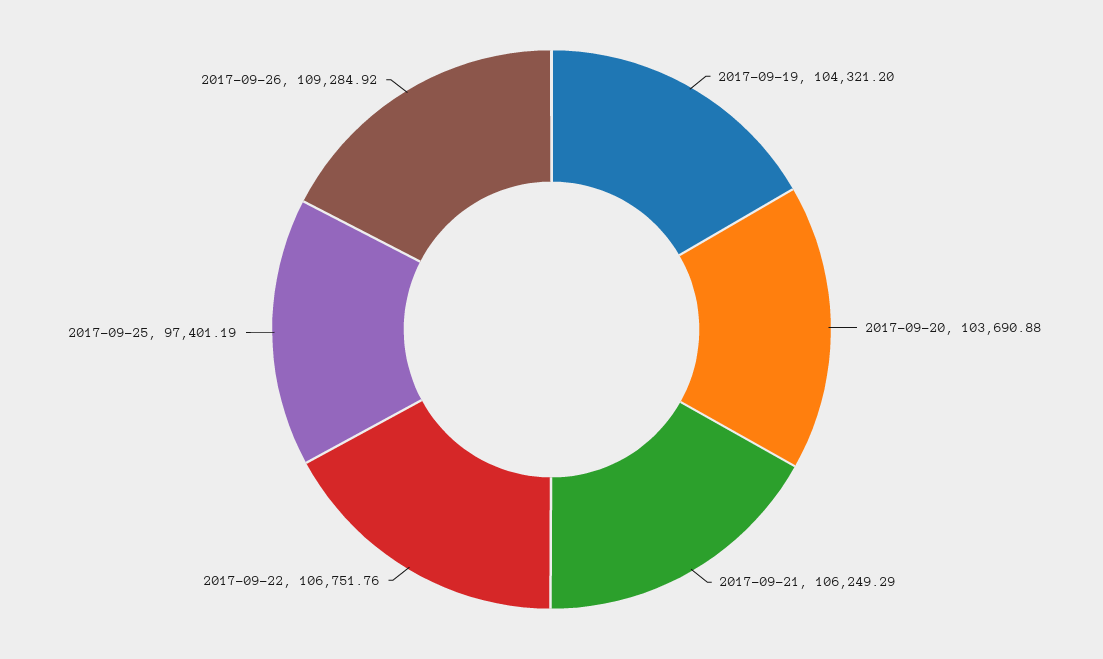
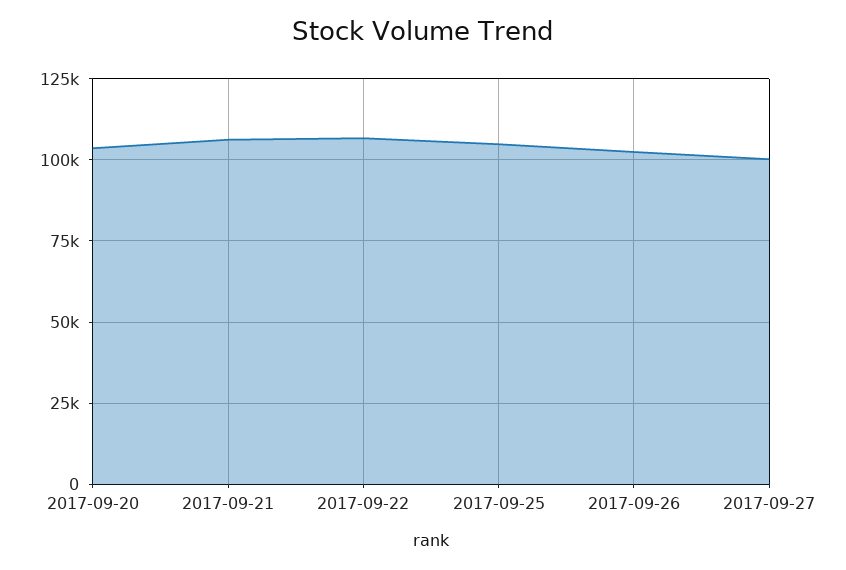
2017-09-19: 104321.2 -> none
2017-09-25: 97401.19 -> 105000
2017-09-26: 109284.92 -> 102500
2017-09-27: none -> 100000

